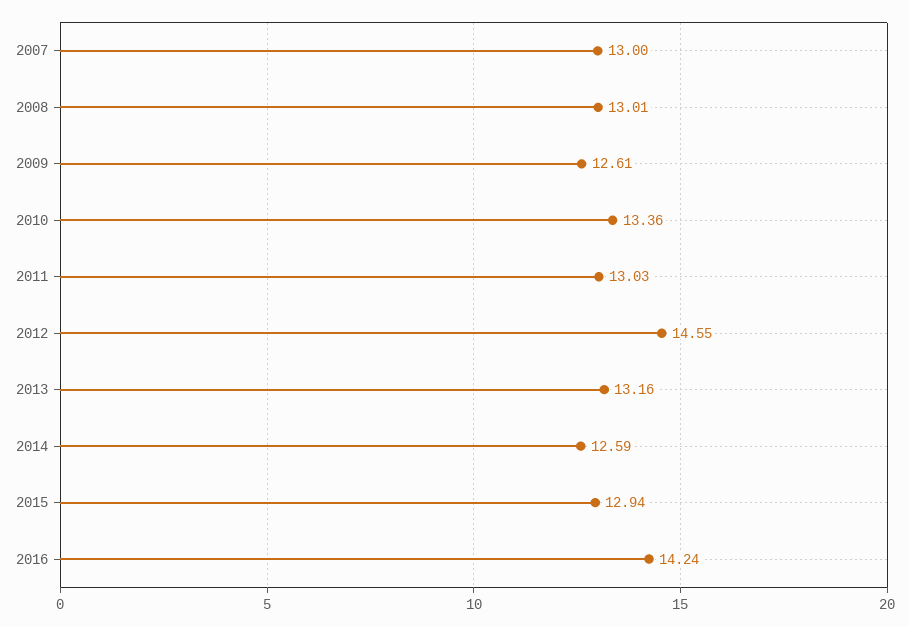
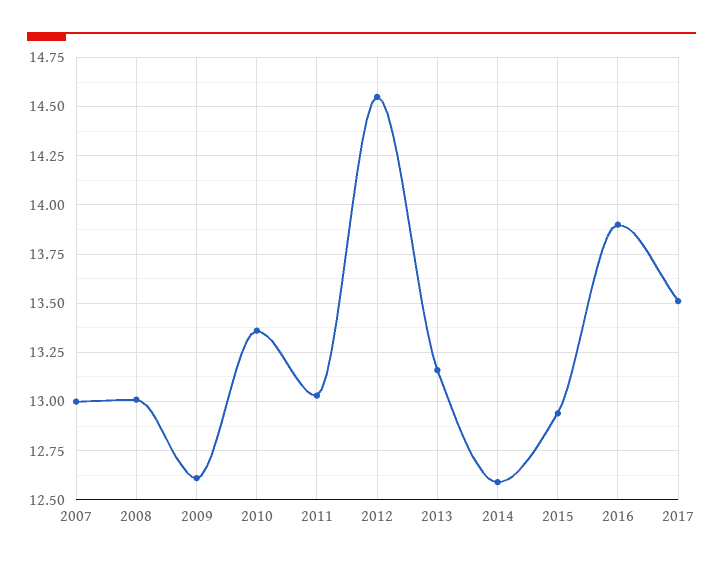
2016: 14.24 -> 13.9
2017: none -> 13.5

